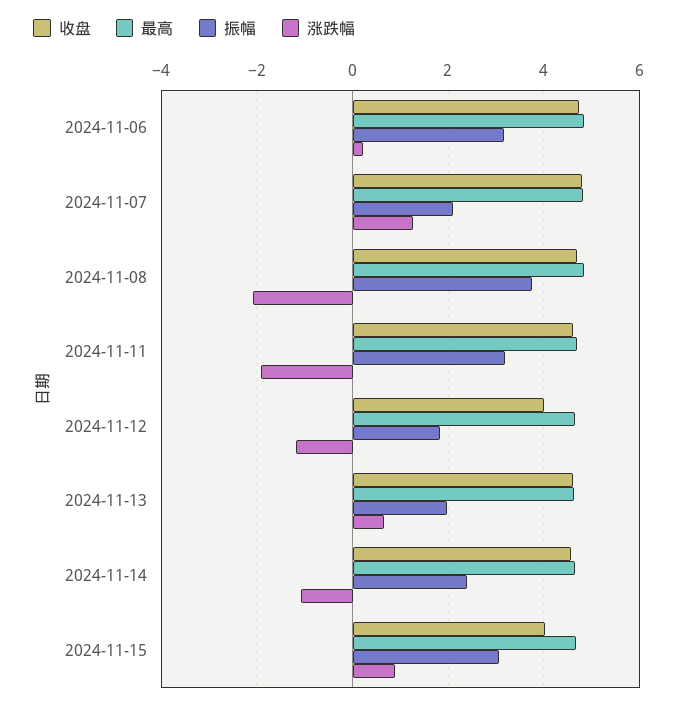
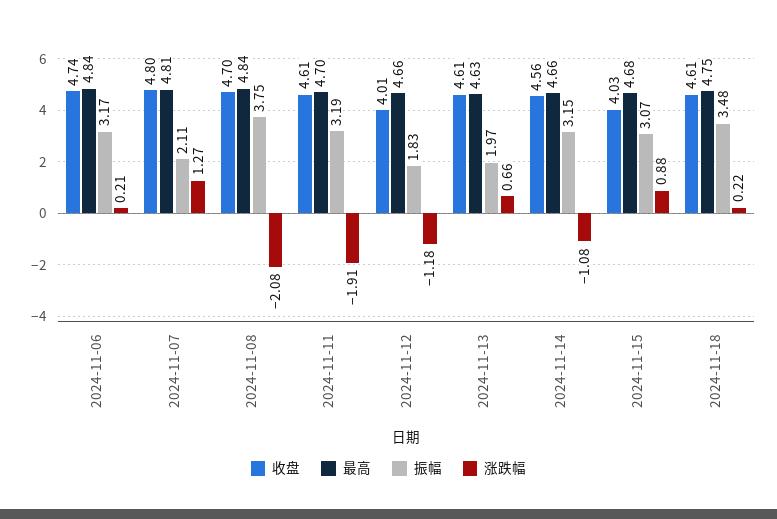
振幅, 2024-11-14: 2.4 -> 3.15
收盘, 2024-11-18: none -> 4.61
最高, 2024-11-18: none -> 4.75
振幅, 2024-11-18: none -> 3.48
涨跌幅, 2024-11-18: none -> 0.22

